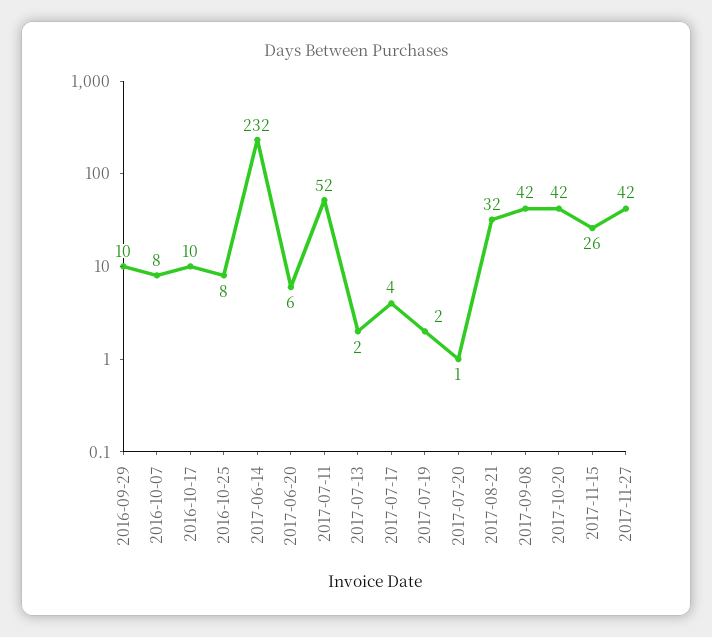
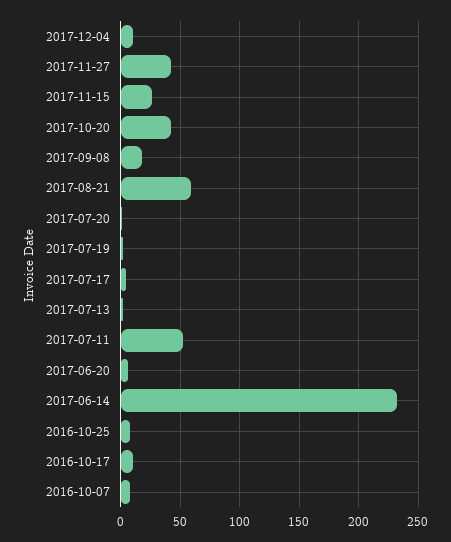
2016-09-29: 10 -> none
2017-08-21: 32 -> 60
2017-09-08: 42 -> 20
2017-12-04: none -> 10

